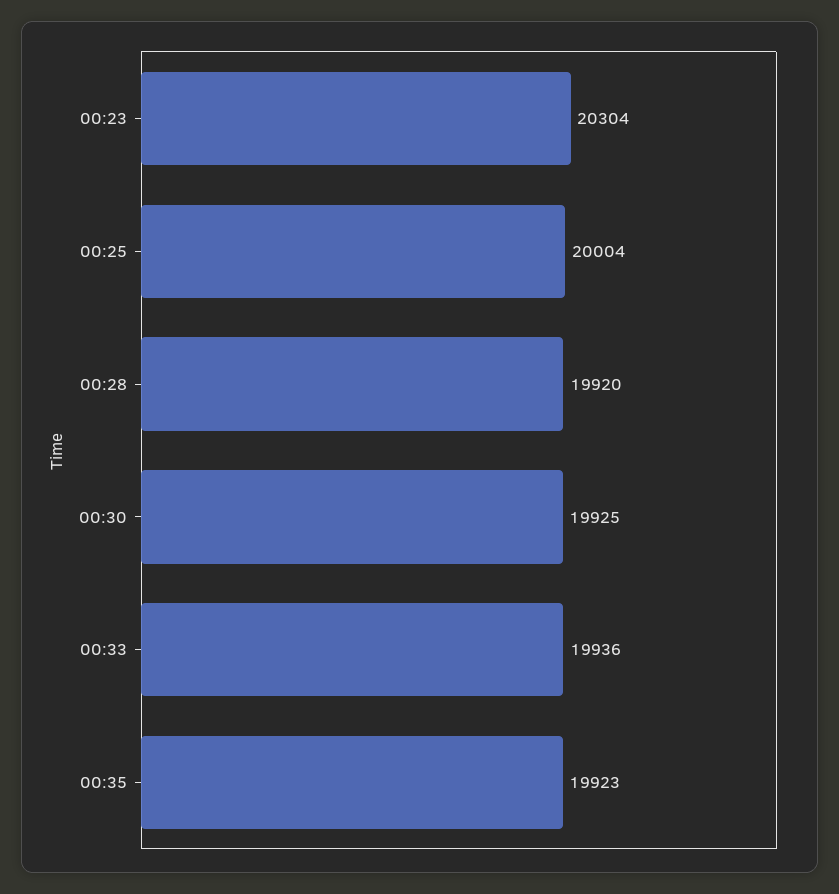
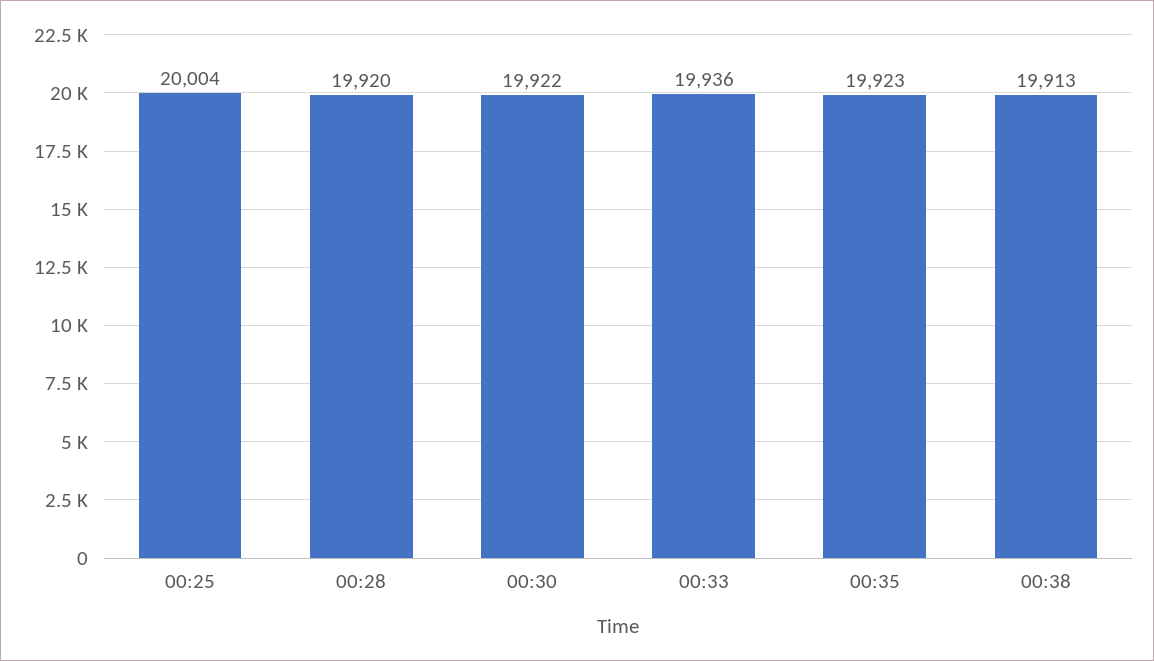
00:23: 20304 -> none
00:30: 19925 -> 19922
00:38: none -> 19913

